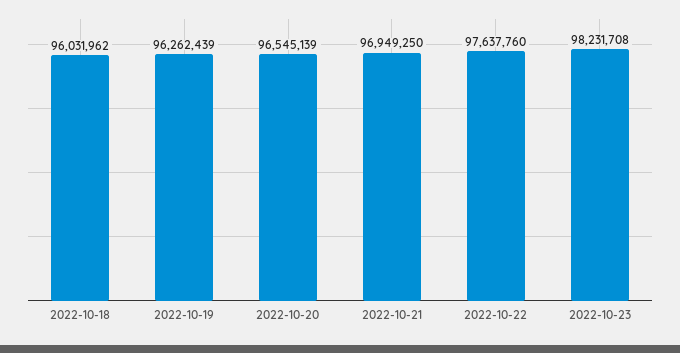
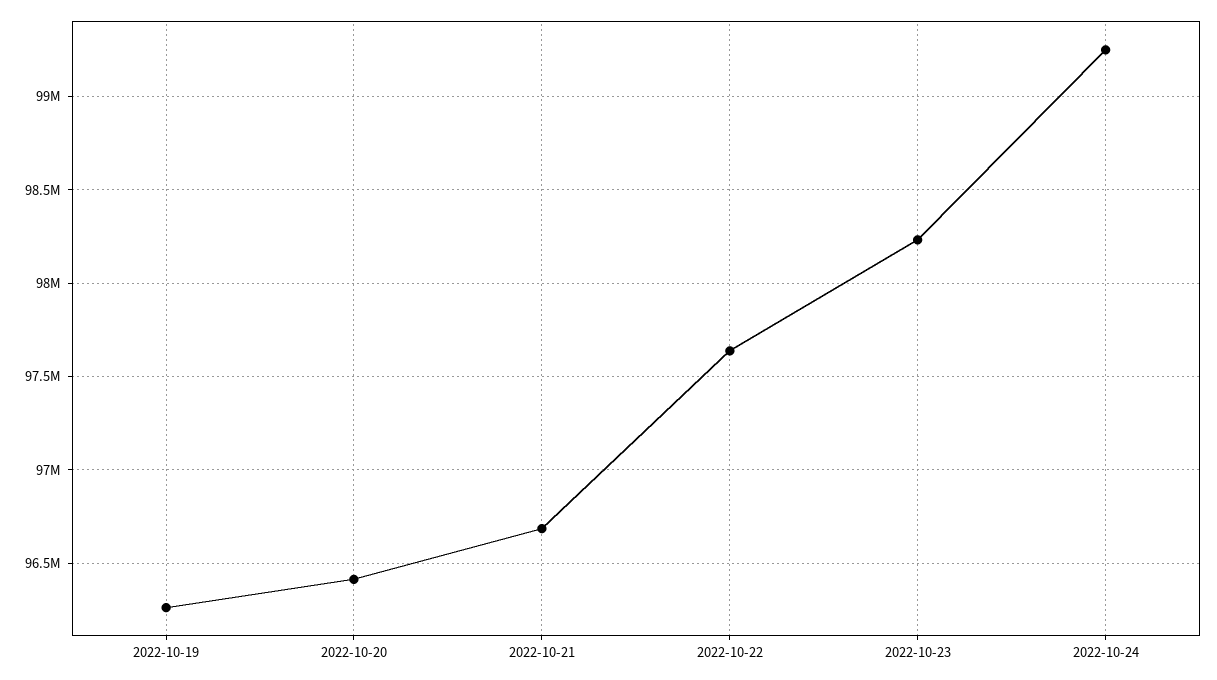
2022-10-18: 96031962 -> none
2022-10-20: 96545139 -> 96400000
2022-10-21: 96949250 -> 96700000
2022-10-24: none -> 99250000

